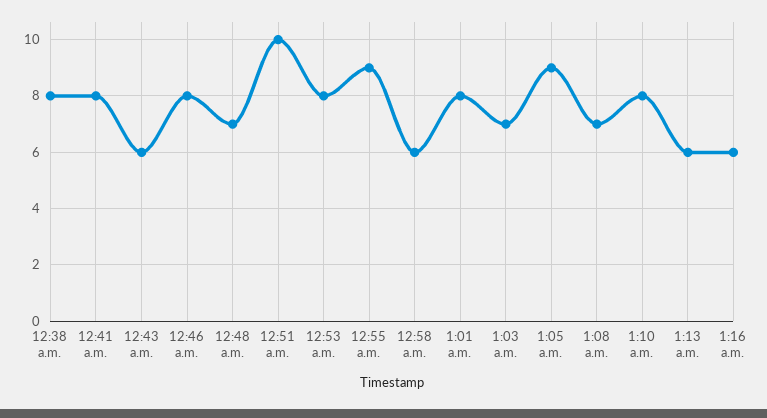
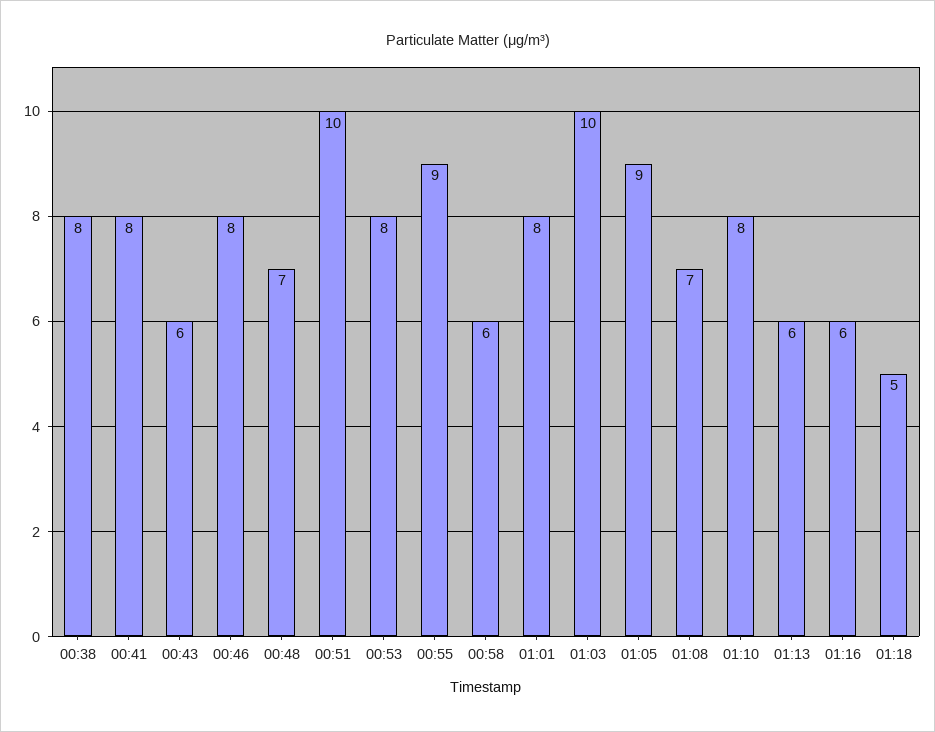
1:03 a.m.: 7 -> 10
01:18: none -> 5

